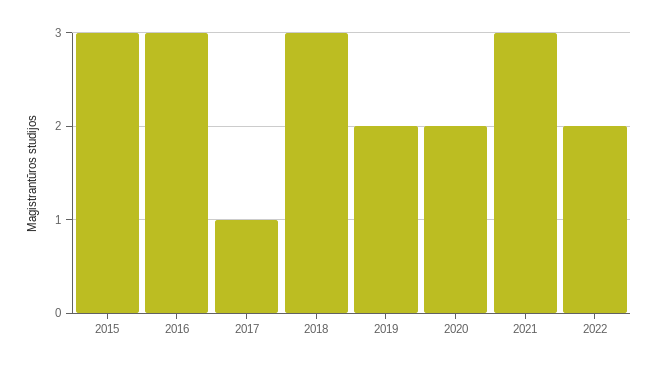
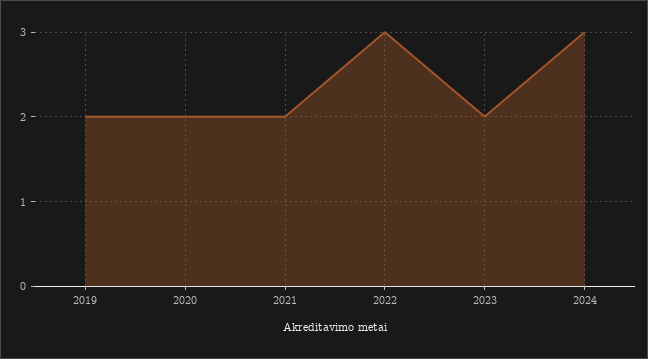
2015: 3 -> none
2016: 3 -> none
2017: 1 -> none
2018: 3 -> none
2021: 3 -> 2
2022: 2 -> 3
2023: none -> 2
2024: none -> 3

